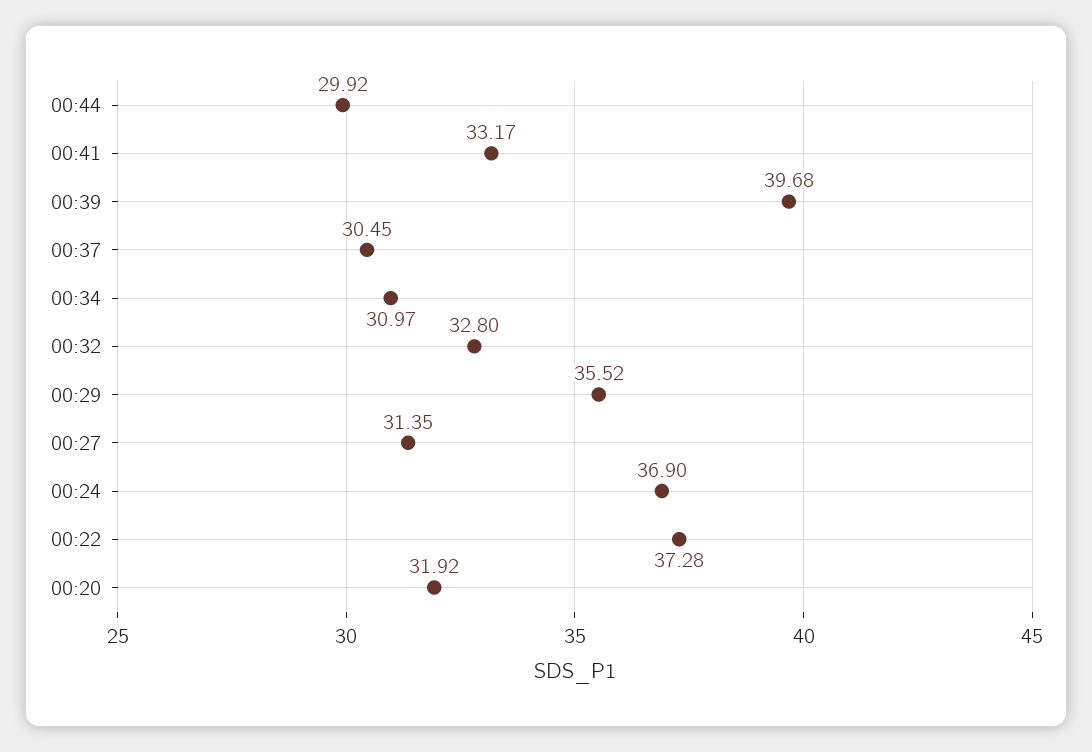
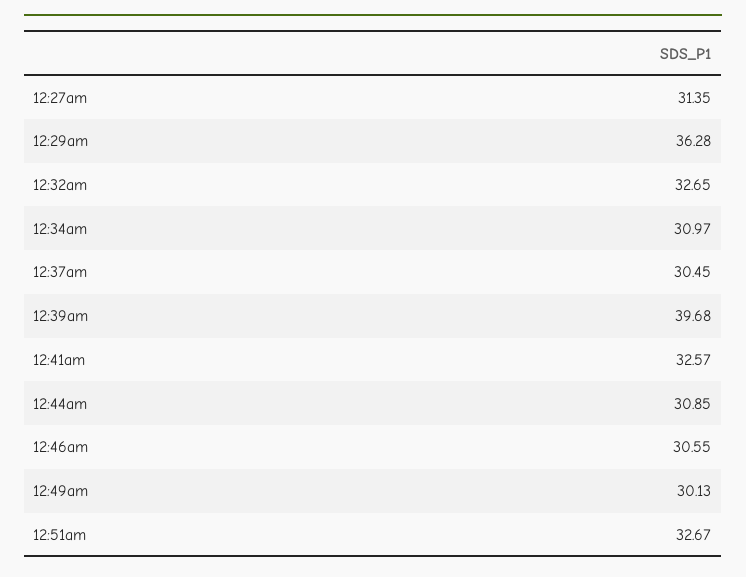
00:44: 29.92 -> 30.85
00:41: 33.17 -> 32.57
00:32: 32.8 -> 32.65
00:29: 35.52 -> 36.28
00:24: 36.9 -> none
00:22: 37.28 -> none
00:20: 31.92 -> none
12:46am: none -> 30.55
12:49am: none -> 30.13
12:51am: none -> 32.67

